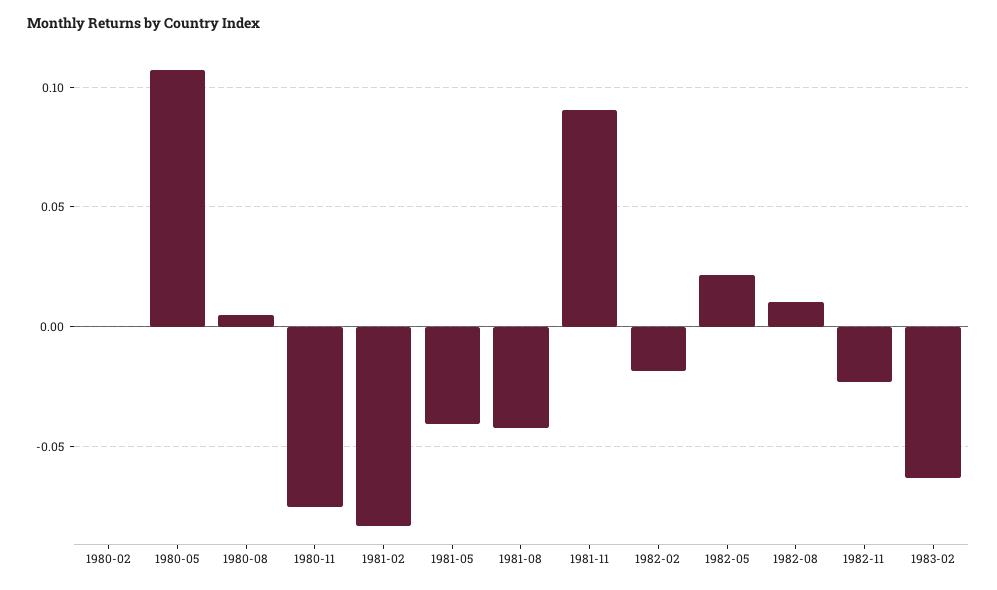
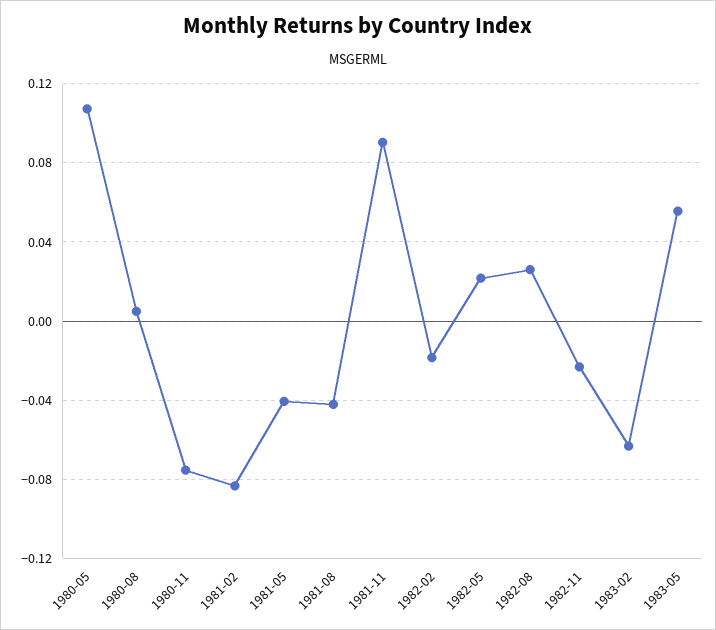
1980-02: 0 -> none
1982-08: 0.01 -> 0.025
1983-05: none -> 0.055

